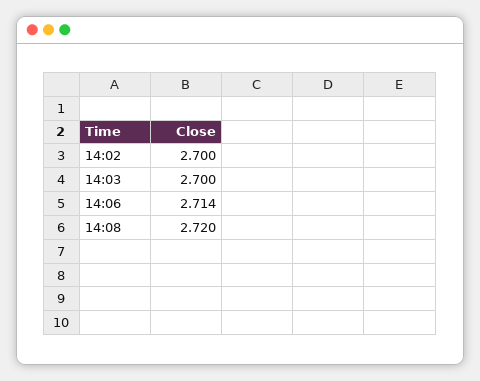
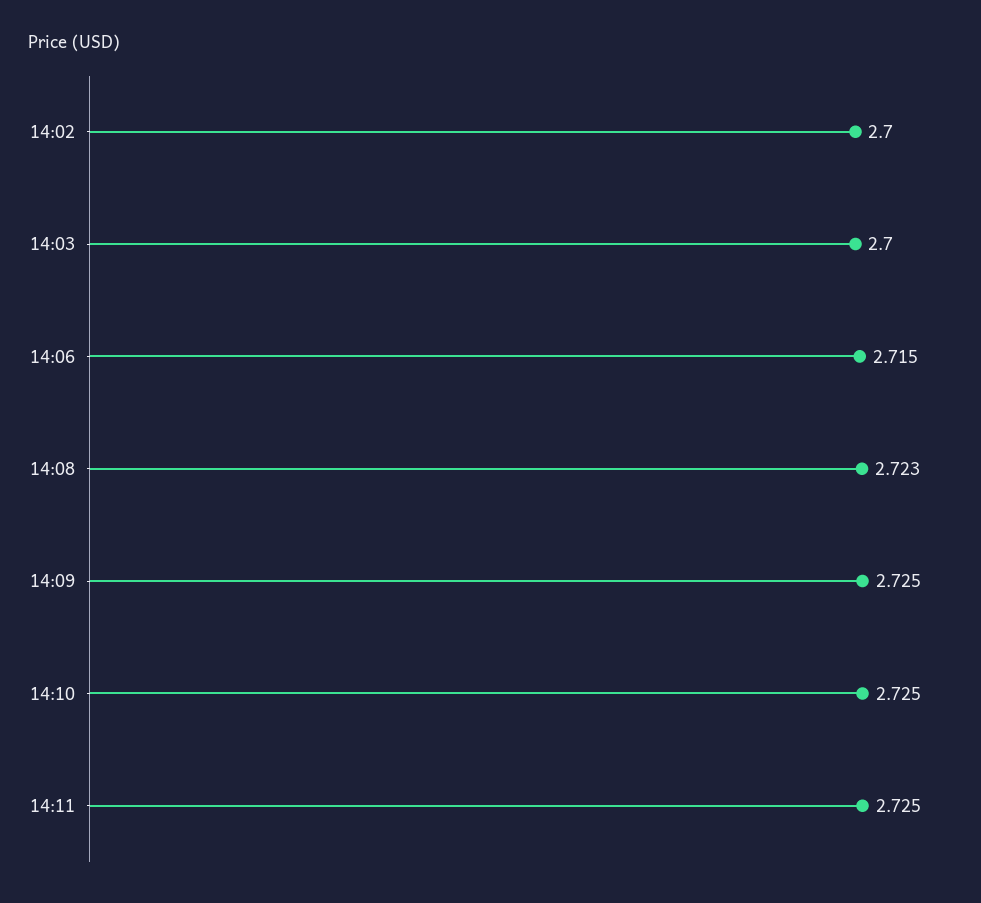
14:06: 2.714 -> 2.715
14:08: 2.72 -> 2.723
14:09: none -> 2.725
14:10: none -> 2.725
14:11: none -> 2.725

